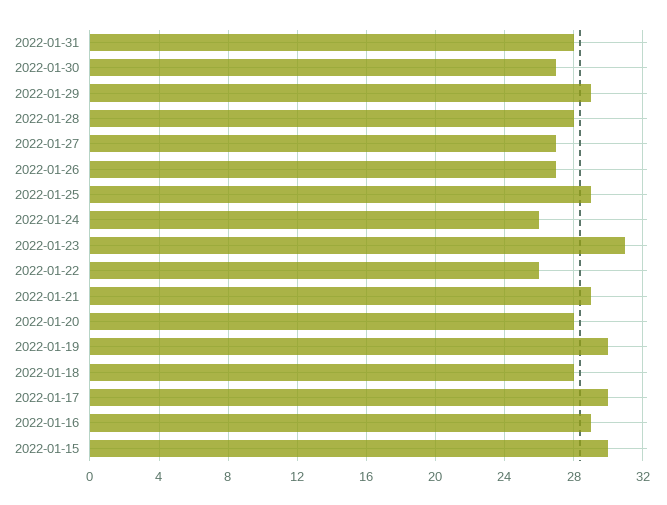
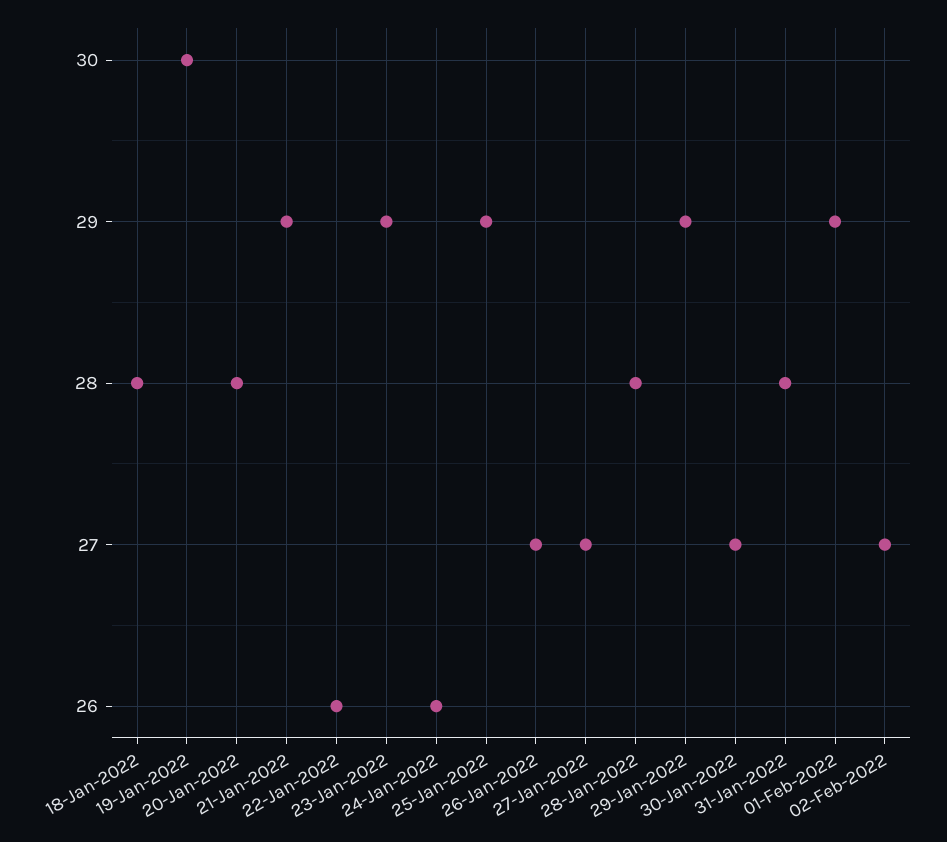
2022-01-23: 31 -> 29
2022-01-17: 30 -> none
2022-01-16: 29 -> none
2022-01-15: 30 -> none
01-Feb-2022: none -> 29
02-Feb-2022: none -> 27

